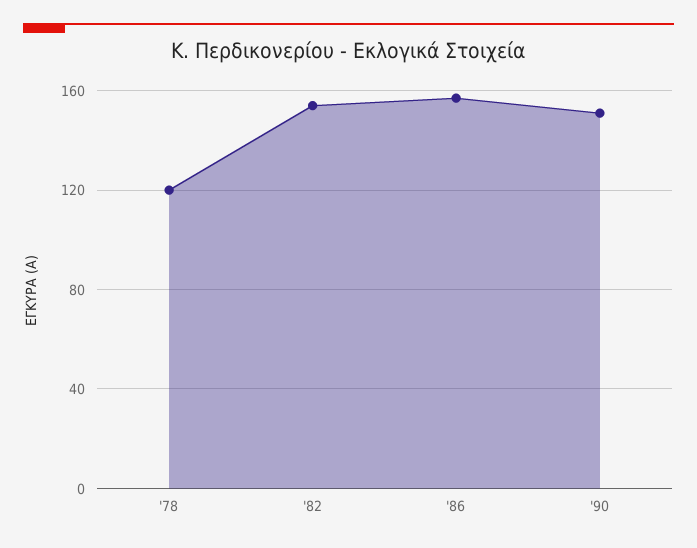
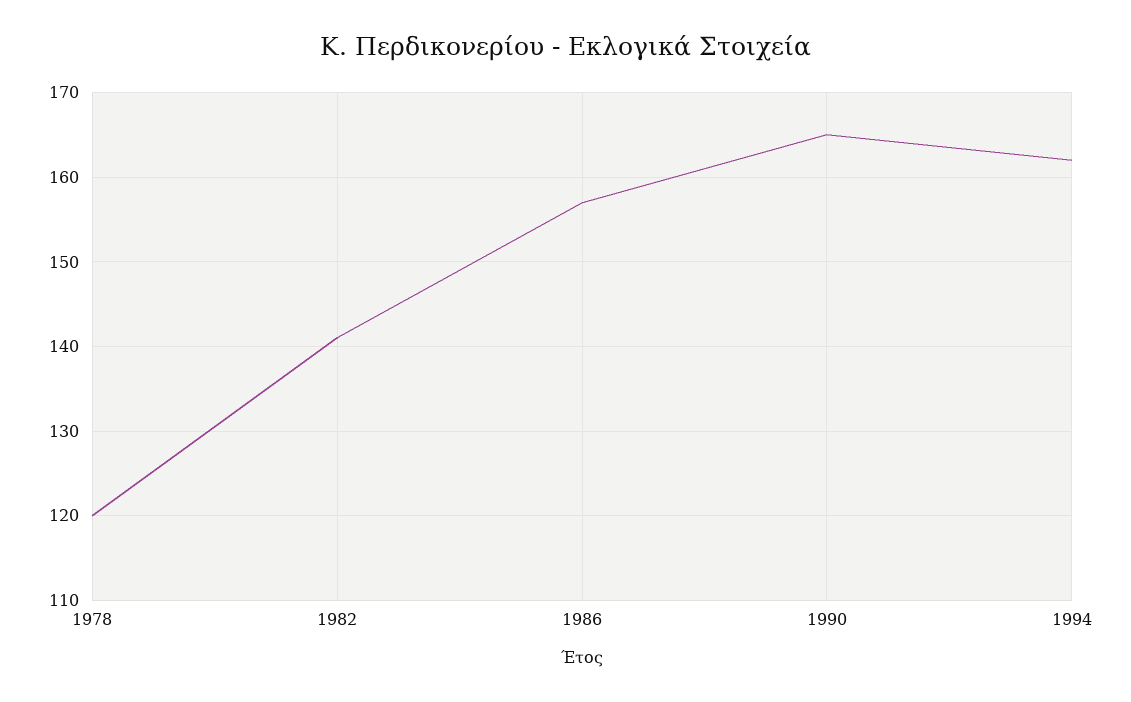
'82: 155 -> 141
'90: 150 -> 165
1994: none -> 162

